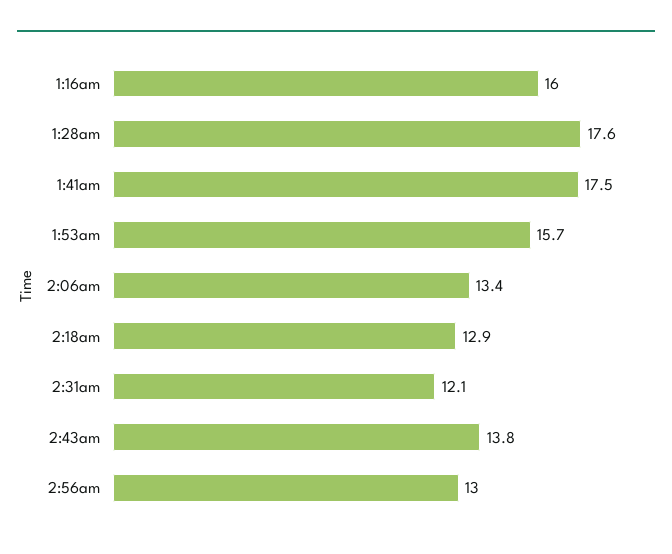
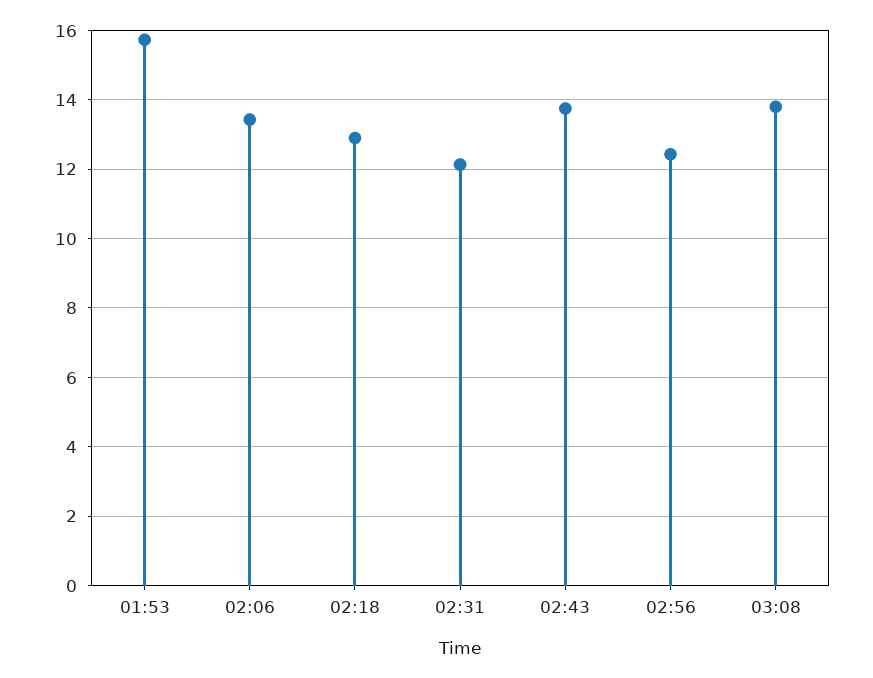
1:16am: 16 -> none
1:28am: 17.6 -> none
1:41am: 17.5 -> none
2:56am: 13 -> 12.4
03:08: none -> 13.8

